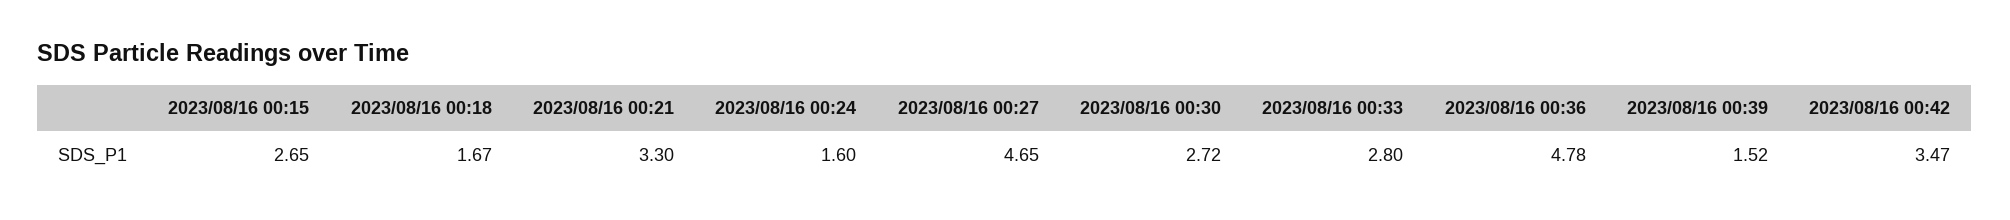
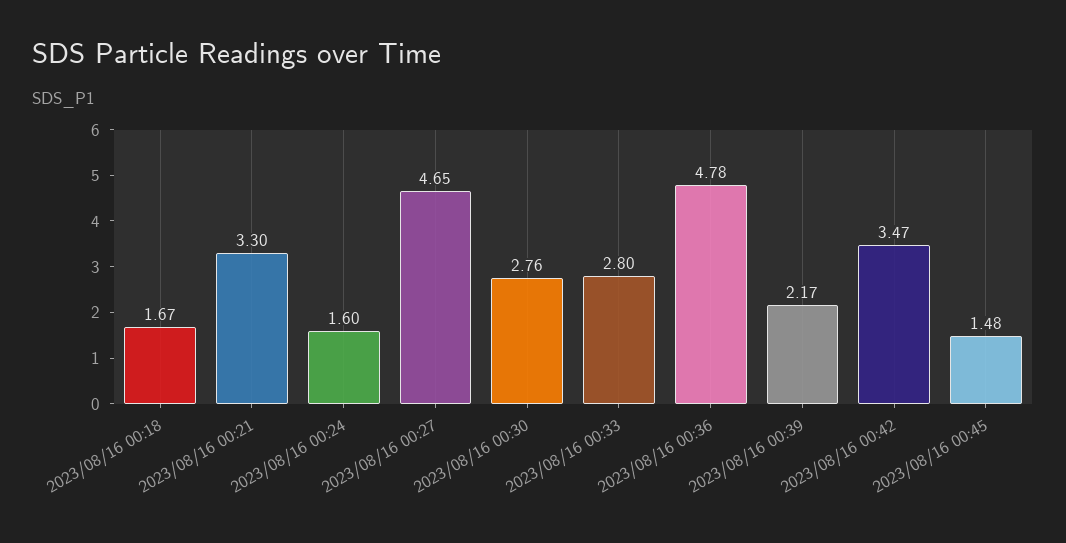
2023/08/16 00:15: 2.65 -> none
2023/08/16 00:30: 2.72 -> 2.76
2023/08/16 00:39: 1.52 -> 2.17
2023/08/16 00:45: none -> 1.48

